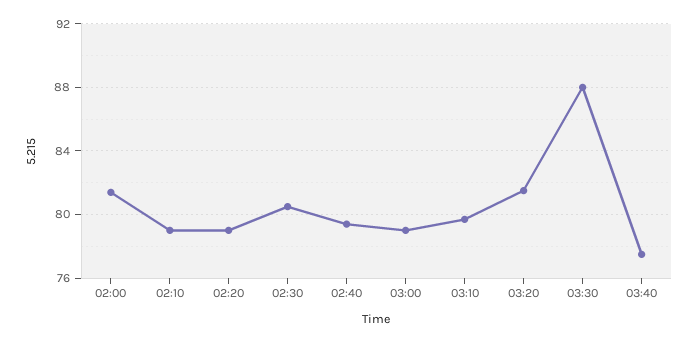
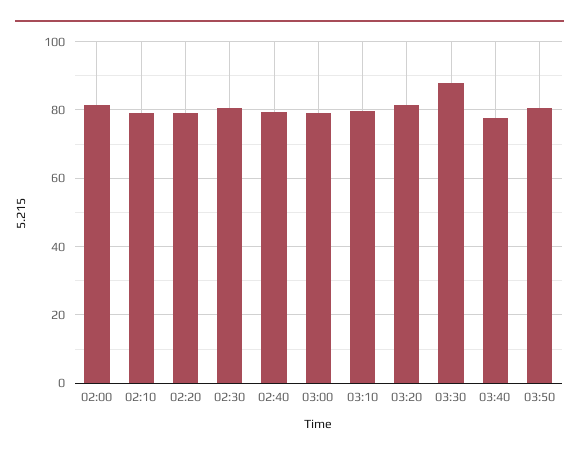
03:50: none -> 80

